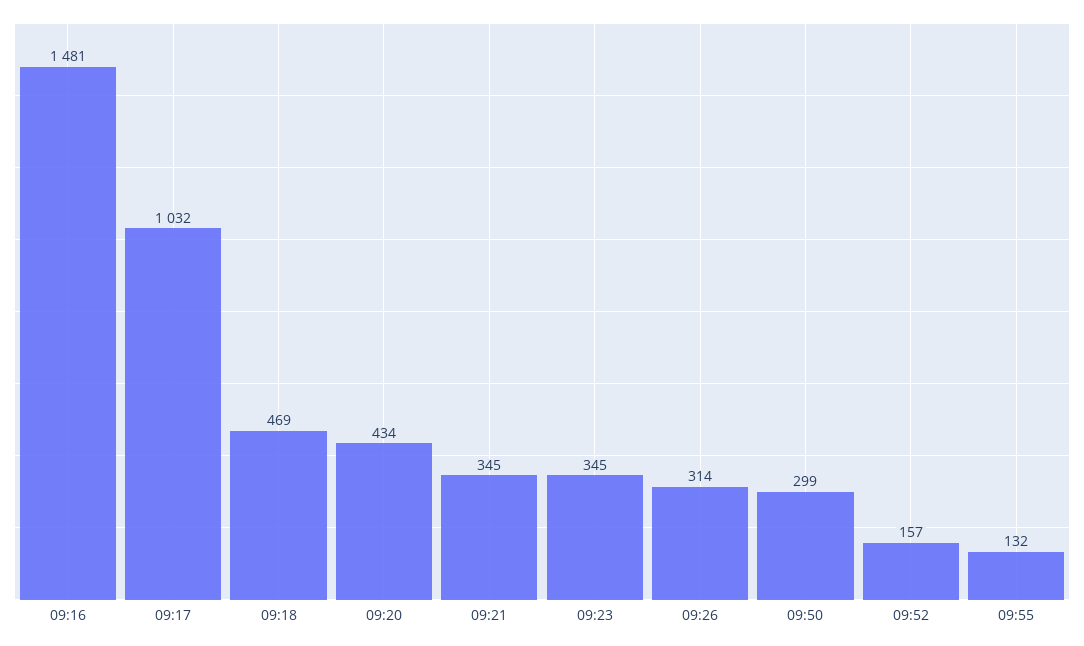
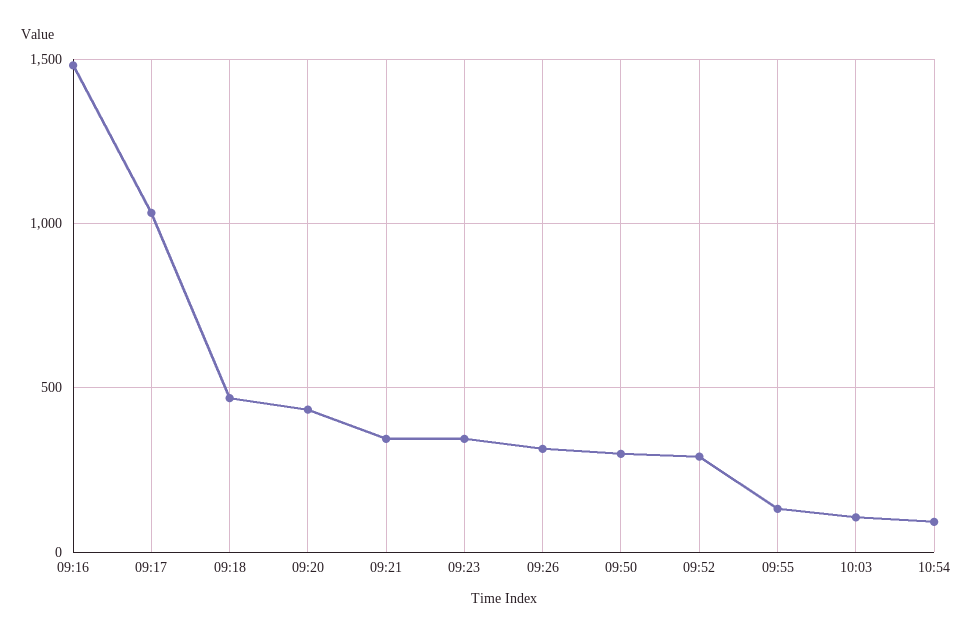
09:52: 157 -> 300
10:03: none -> 100
10:54: none -> 100

